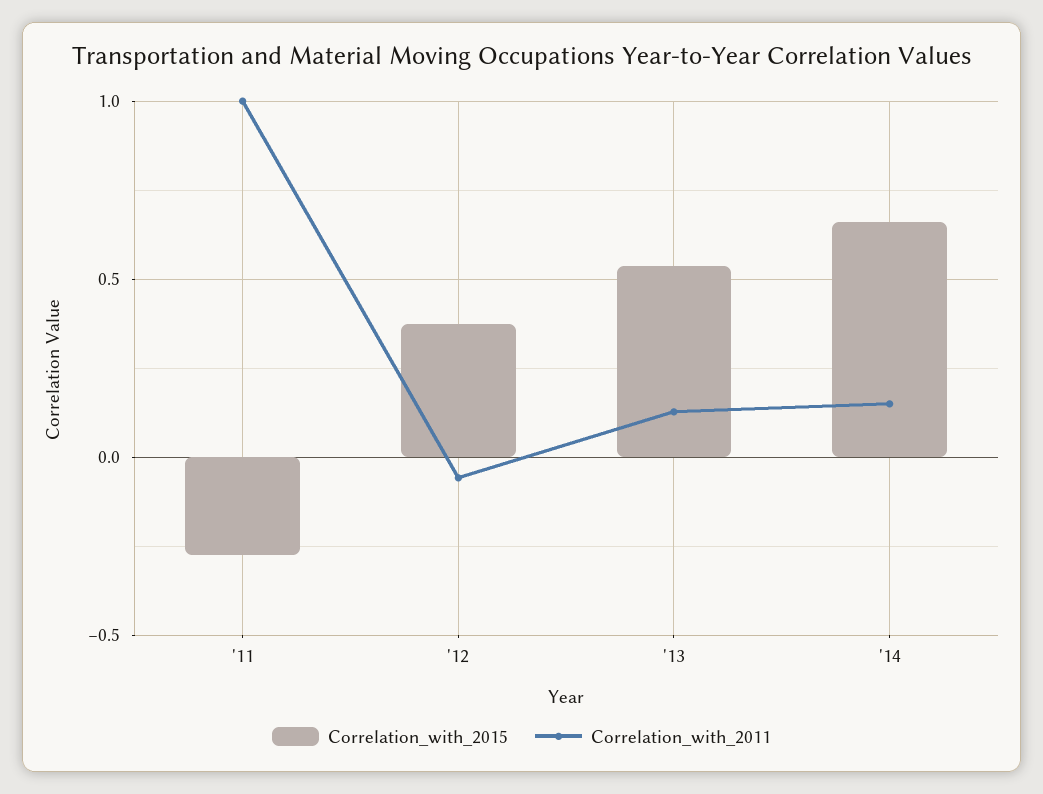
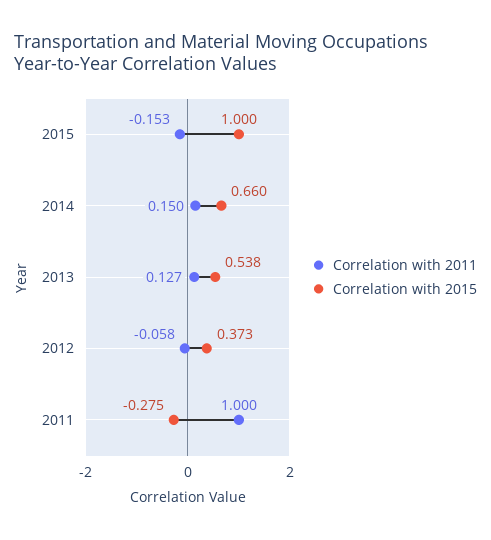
Correlation_with_2011, 2015: none -> -0.153
Correlation_with_2015, 2015: none -> 1

